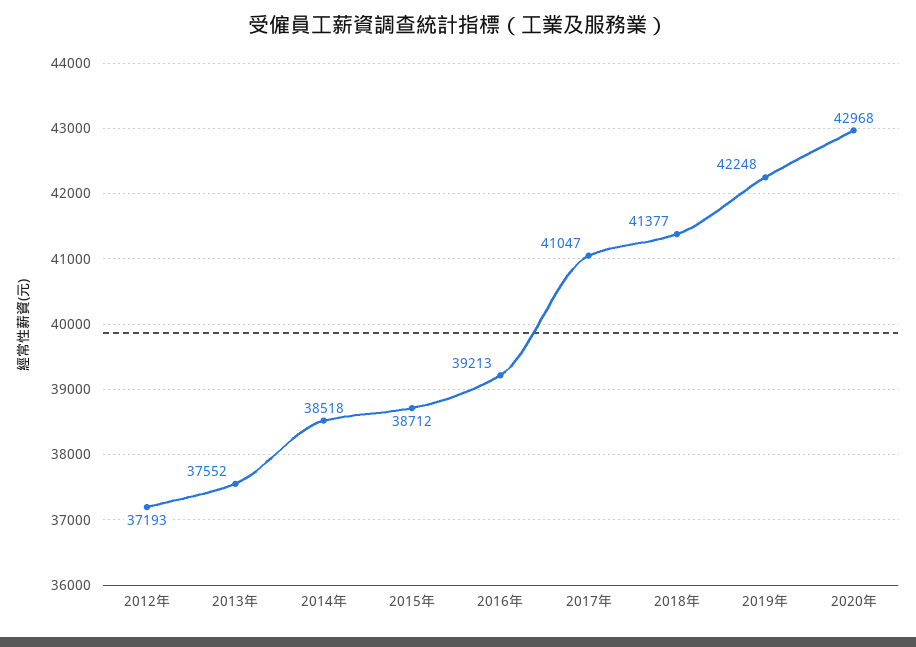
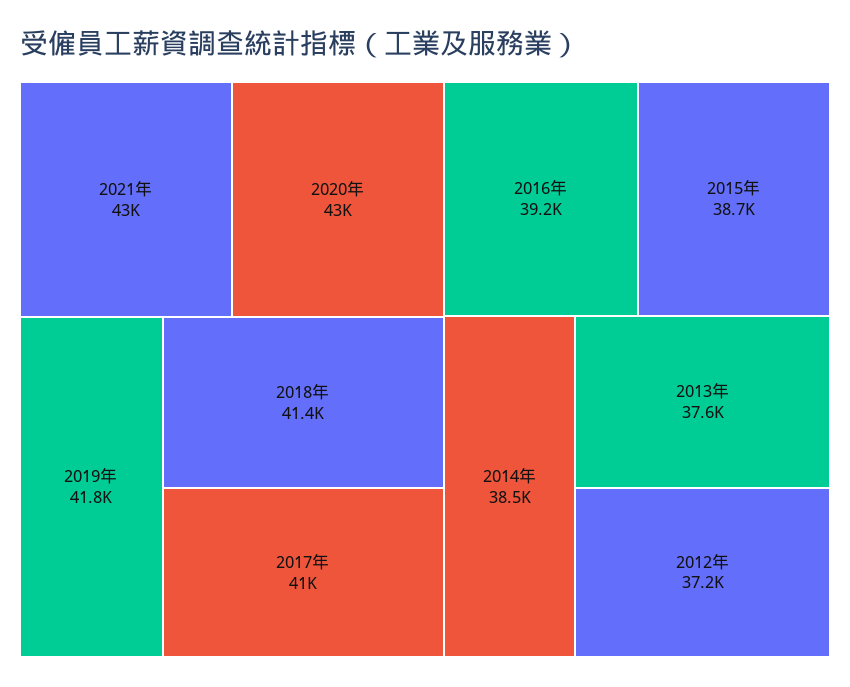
2019年: 42248 -> 41800
2021年: none -> 43000

